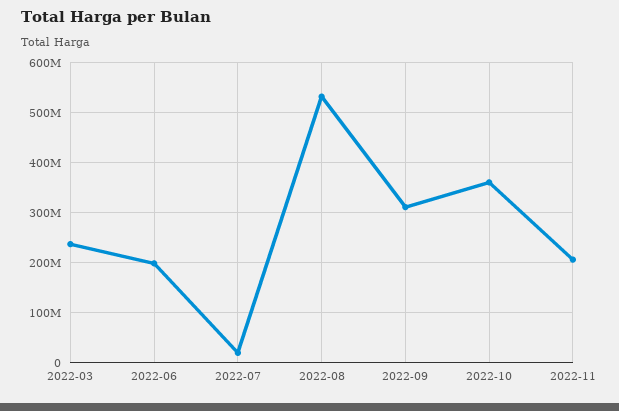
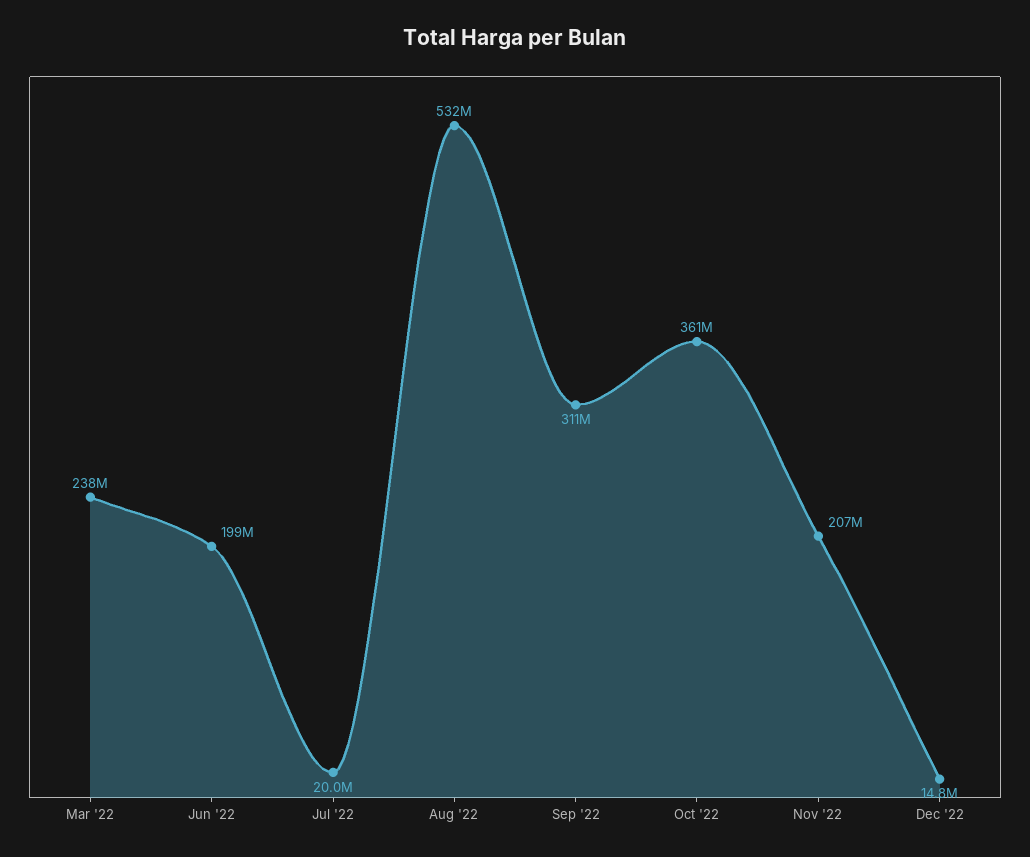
Dec '22: none -> 14800000

